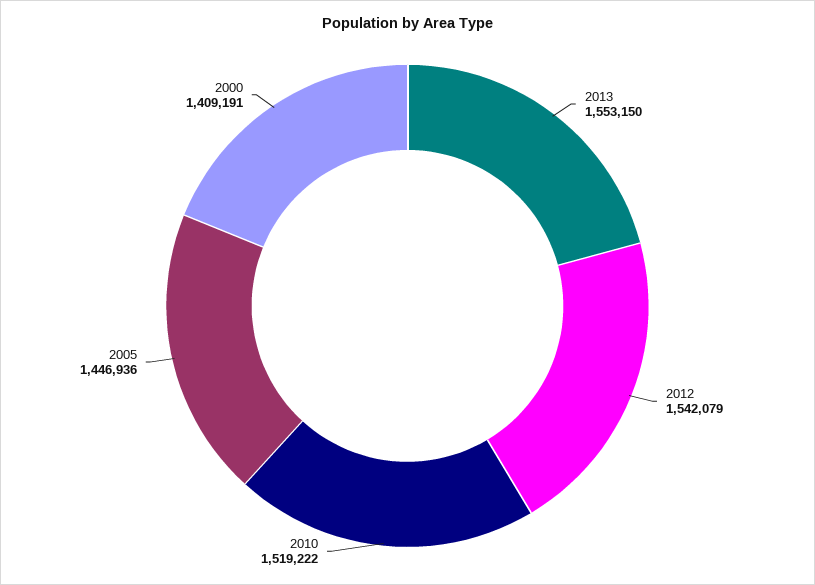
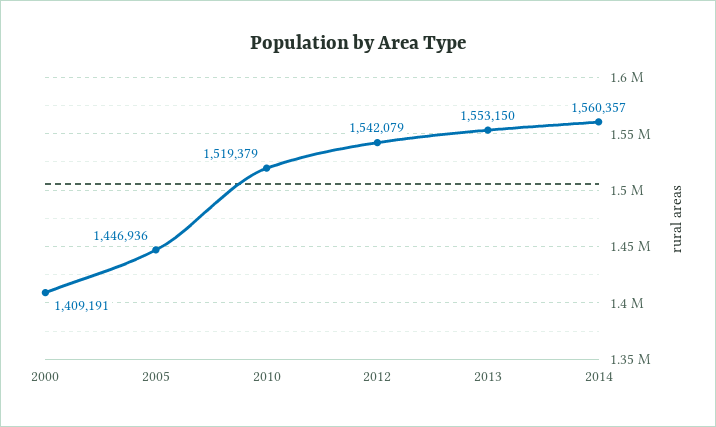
2010: 1519222 -> 1519379
2014: none -> 1560357

